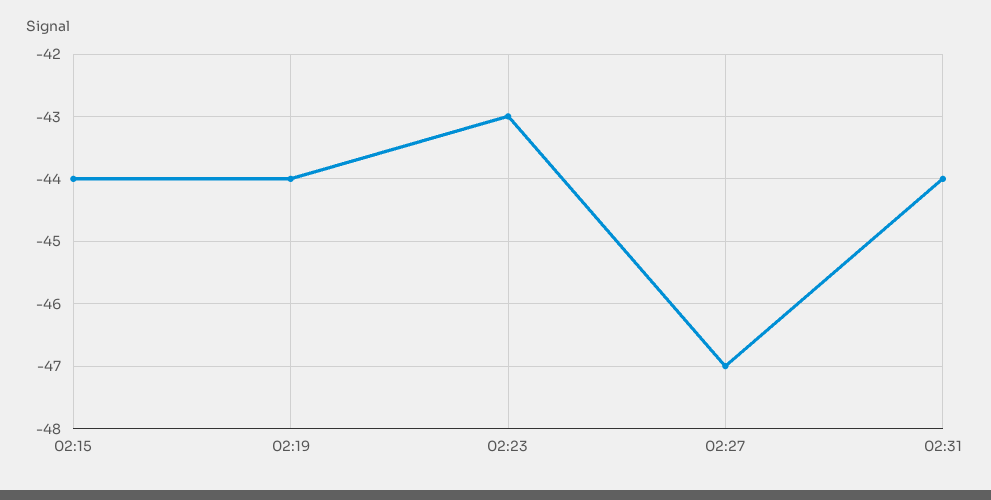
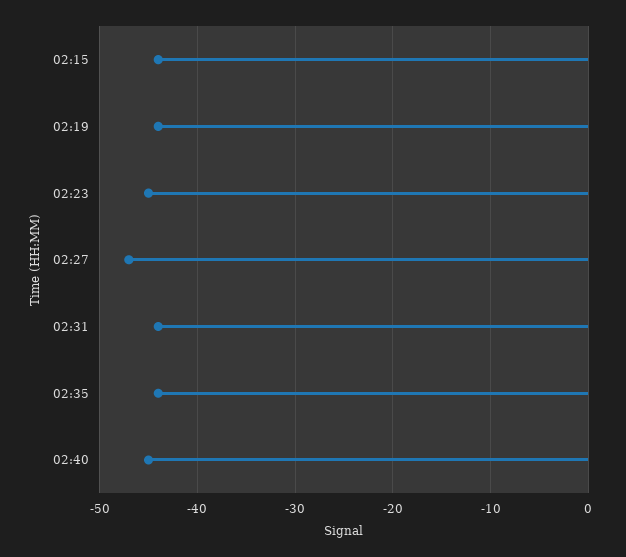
02:23: -43 -> -45
02:35: none -> -44
02:40: none -> -45

